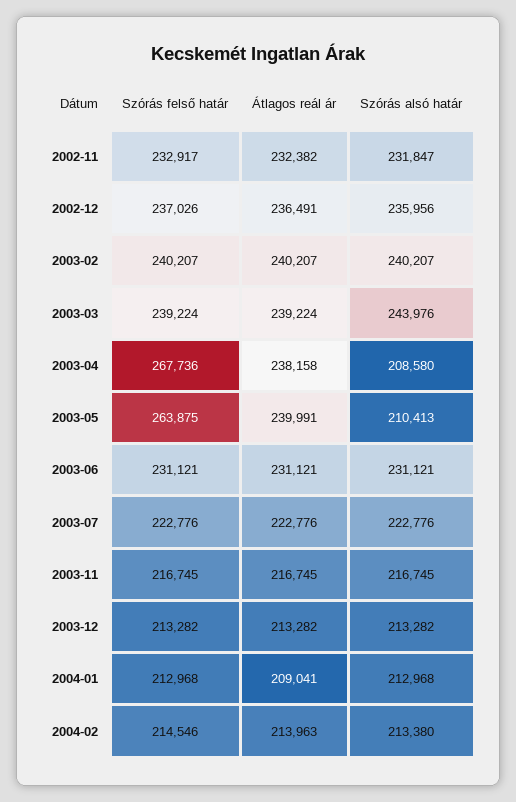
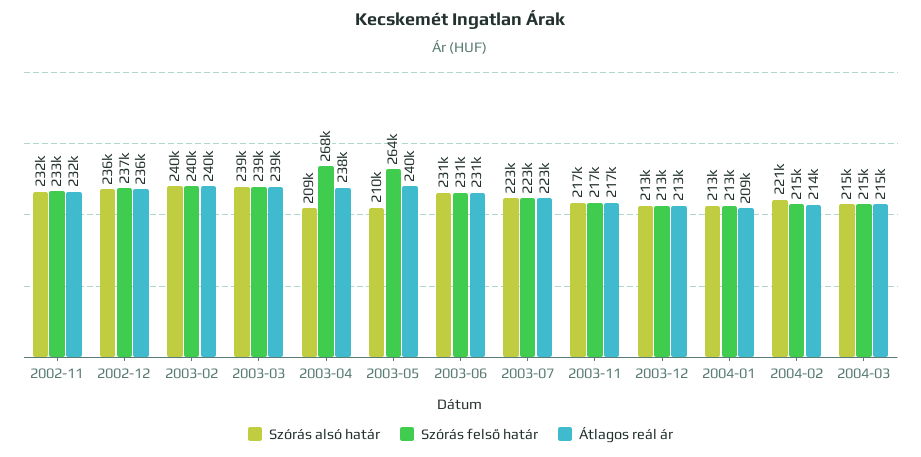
Szórás alsó határ, 2003-03: 243976 -> 239000
Szórás alsó határ, 2004-02: 213380 -> 221000
Szórás alsó határ, 2004-03: none -> 215000
Szórás felső határ, 2004-03: none -> 215000
Átlagos reál ár, 2004-03: none -> 215000

